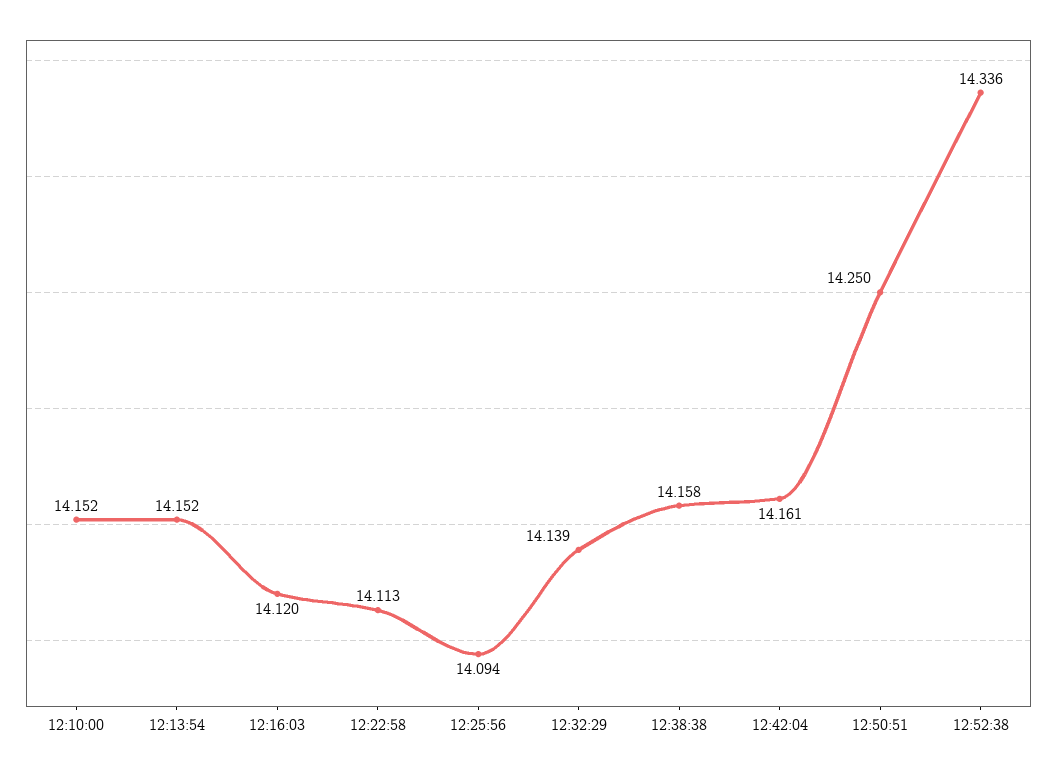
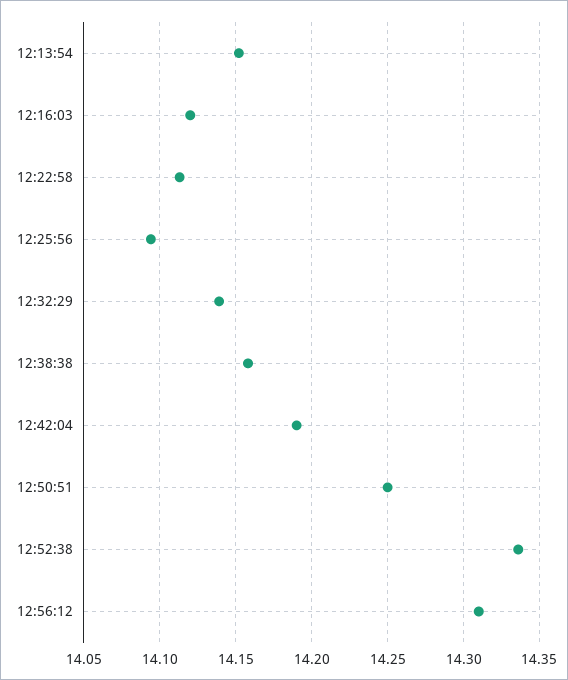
12:10:00: 14.152 -> none
12:42:04: 14.161 -> 14.19
12:56:12: none -> 14.31

